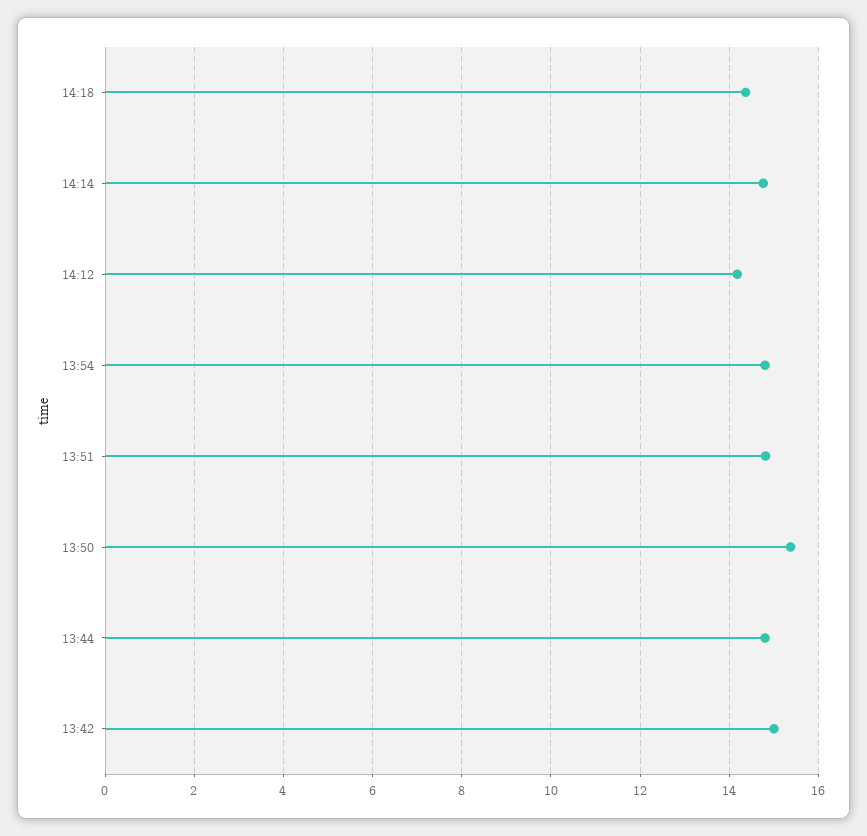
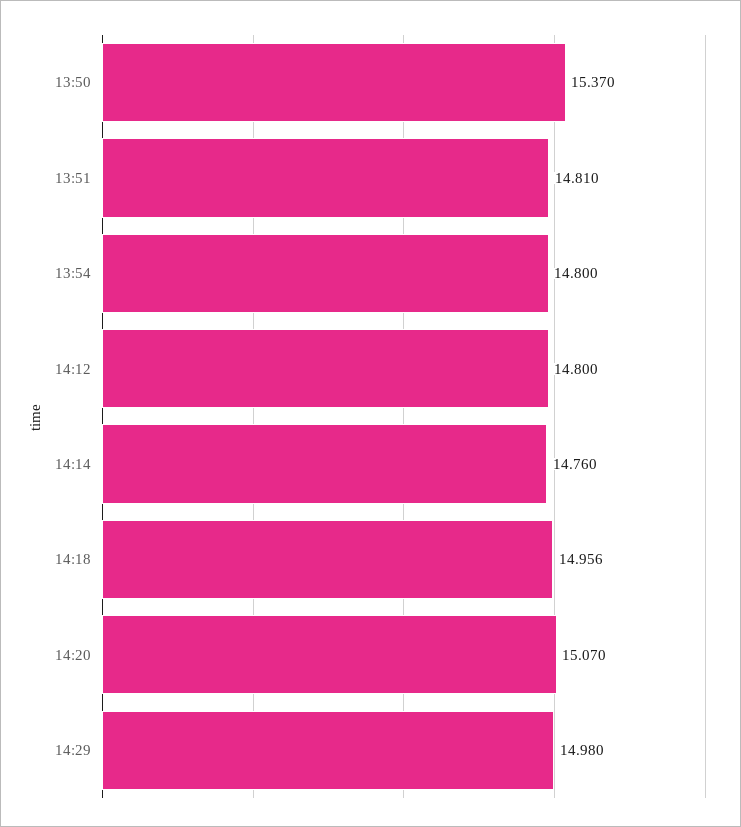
14:18: 14.4 -> 14.956
14:12: 14.2 -> 14.8
13:44: 14.8 -> none
13:42: 15 -> none
14:20: none -> 15.07
14:29: none -> 14.98

